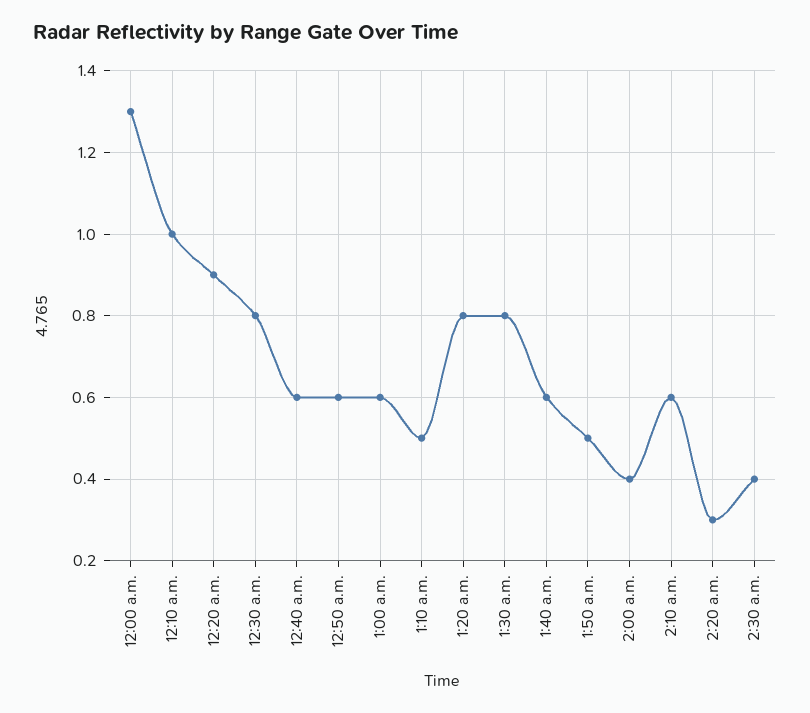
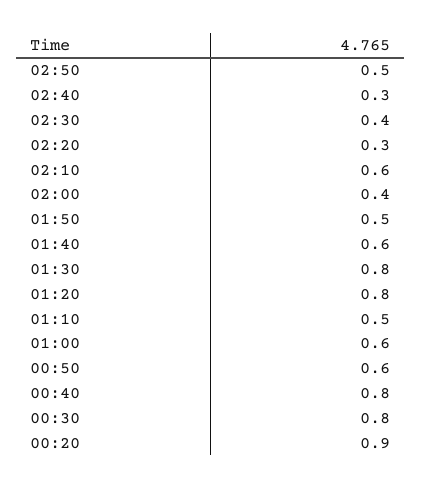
12:00 a.m.: 1.3 -> none
12:10 a.m.: 1 -> none
12:40 a.m.: 0.6 -> 0.8
02:50: none -> 0.5
02:40: none -> 0.3

